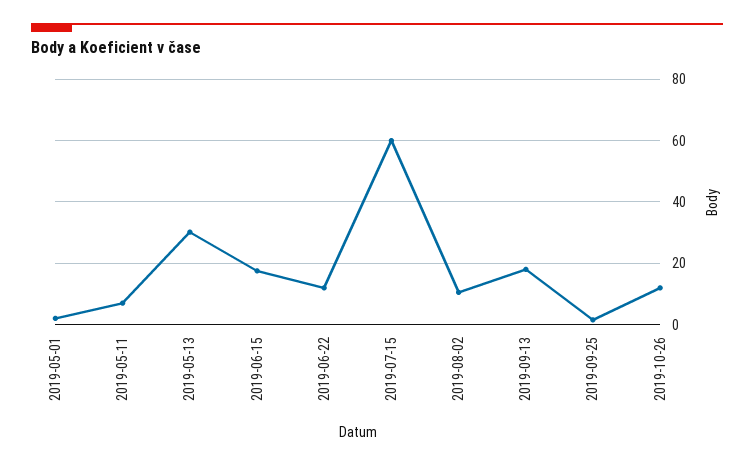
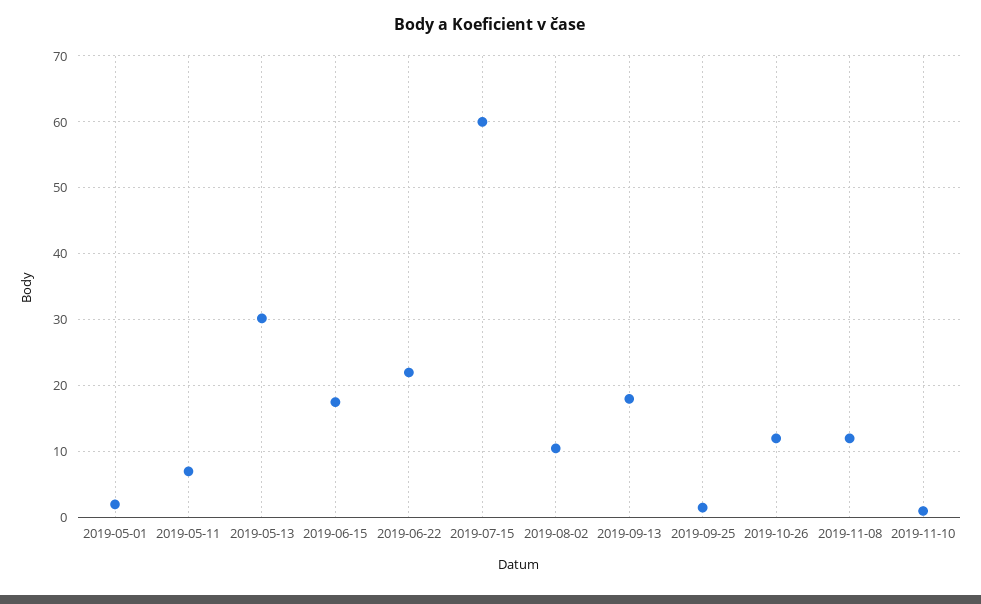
2019-06-22: 12 -> 22
2019-11-08: none -> 12
2019-11-10: none -> 1

